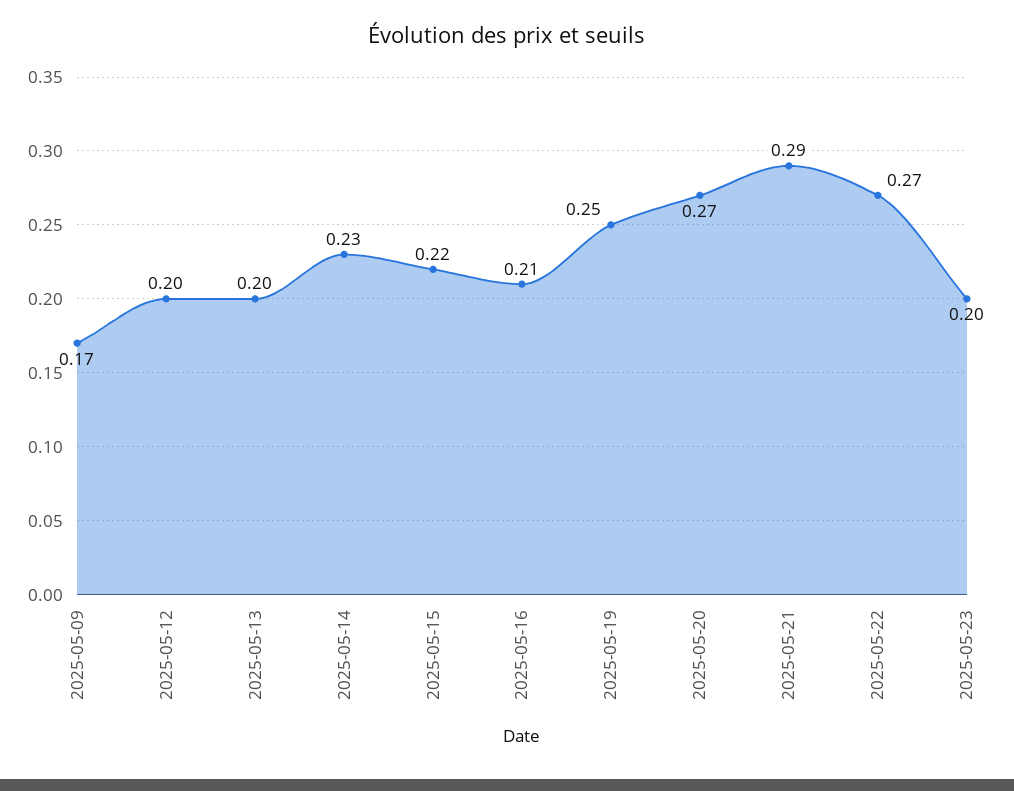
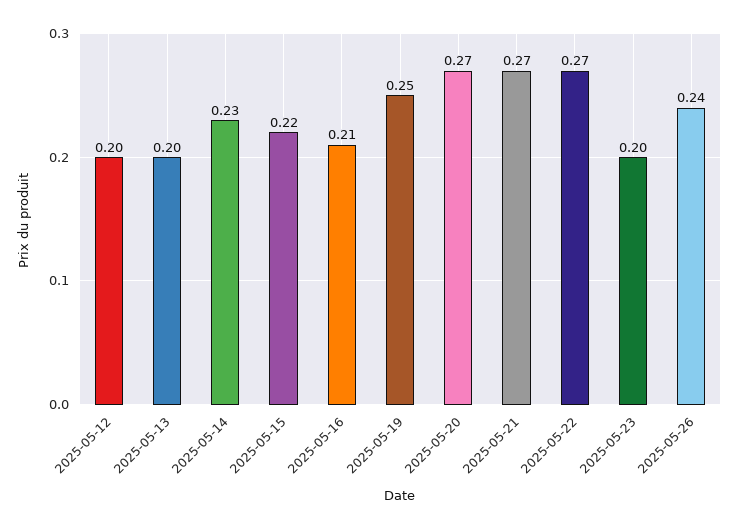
2025-05-09: 0.17 -> none
2025-05-21: 0.29 -> 0.27
2025-05-26: none -> 0.24

